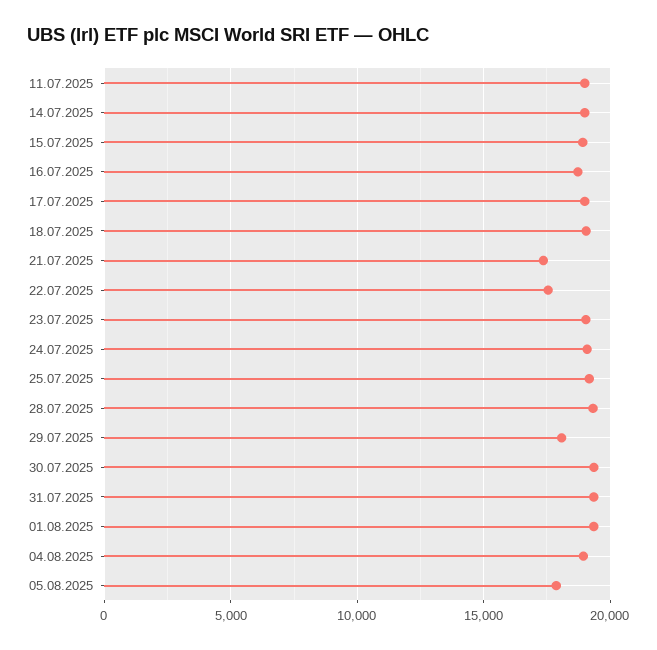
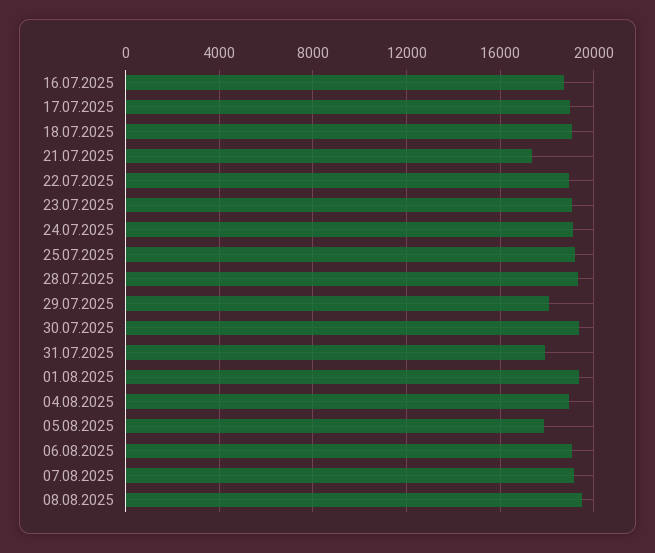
11.07.2025: 19000 -> none
14.07.2025: 19000 -> none
15.07.2025: 19000 -> none
22.07.2025: 17500 -> 19000
31.07.2025: 19500 -> 18000
06.08.2025: none -> 19000
07.08.2025: none -> 19000
08.08.2025: none -> 19500

